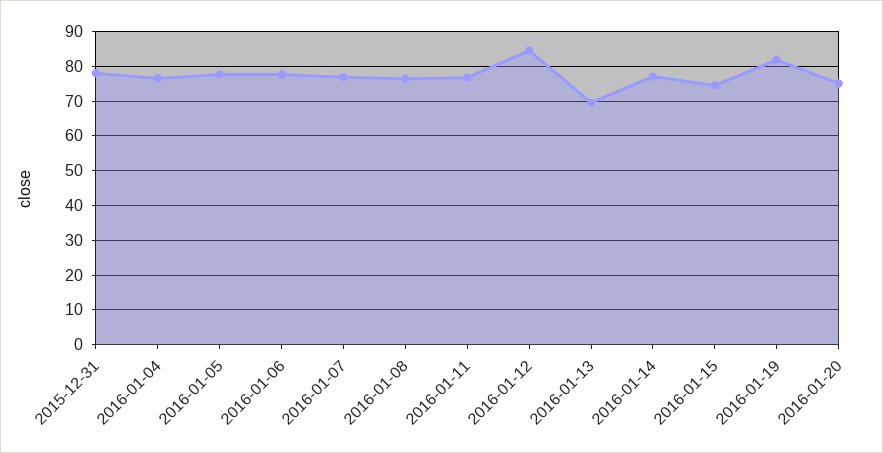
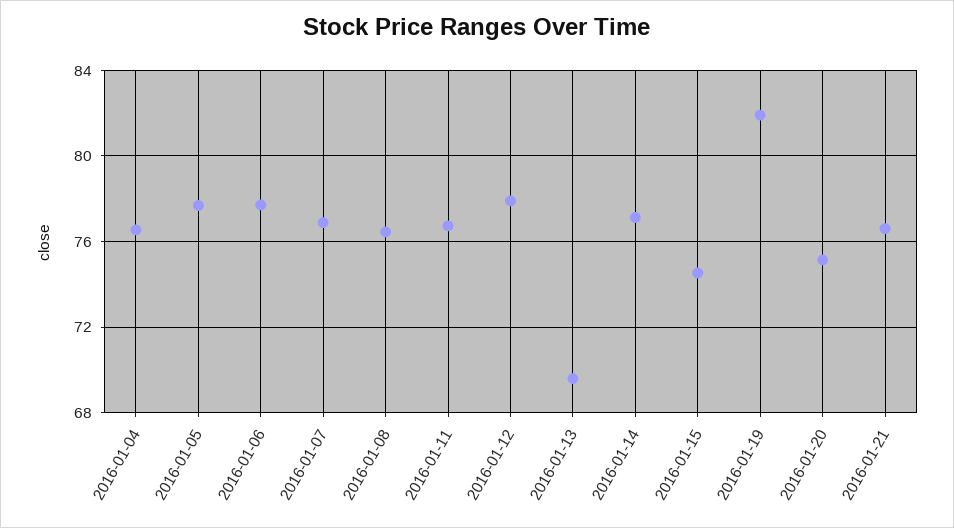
2015-12-31: 78 -> none
2016-01-12: 84 -> 78
2016-01-21: none -> 76.5

